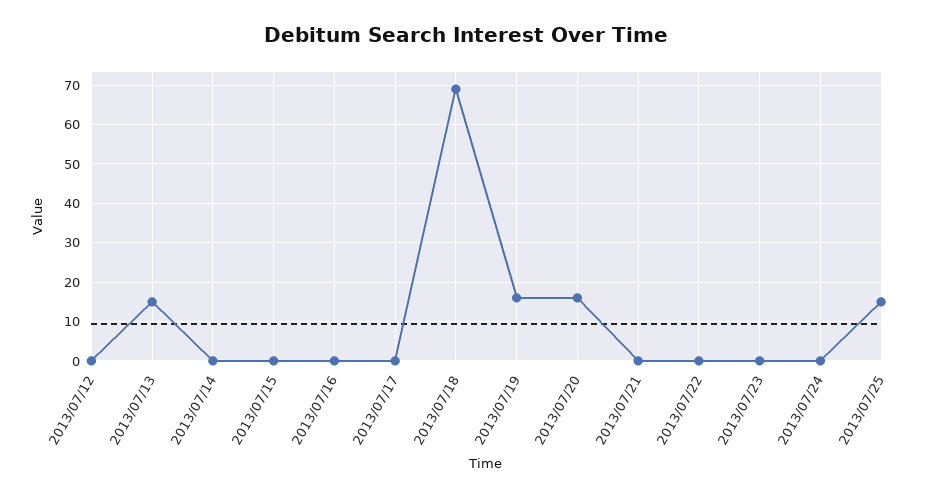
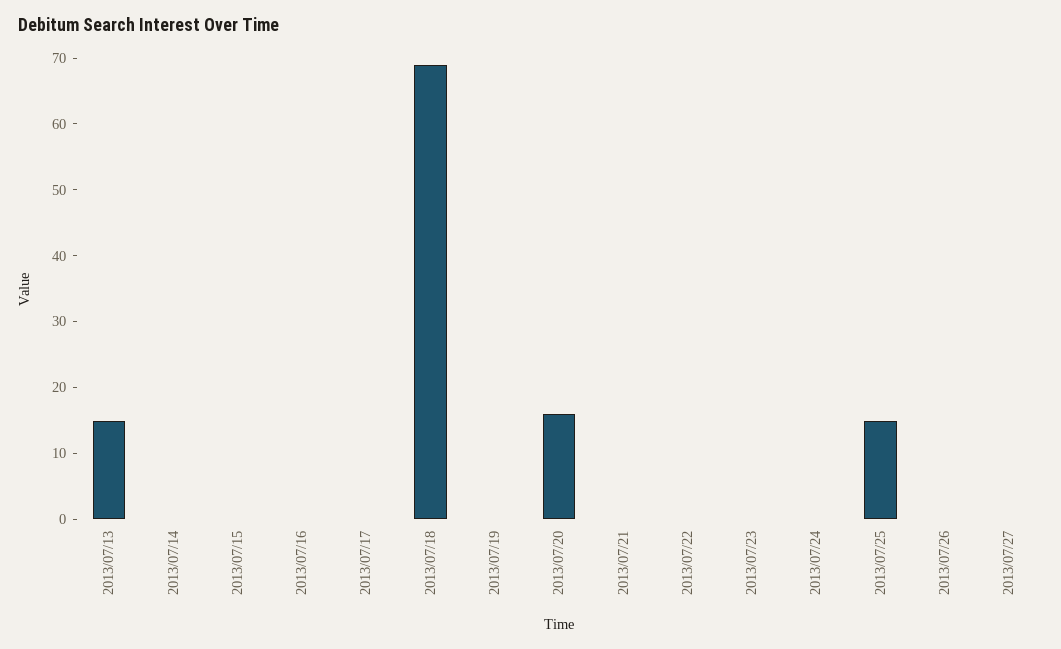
2013/07/12: 0 -> none
2013/07/19: 15 -> 0
2013/07/26: none -> 0
2013/07/27: none -> 0

